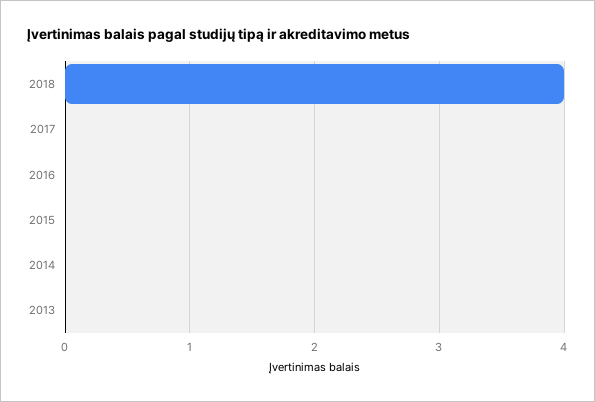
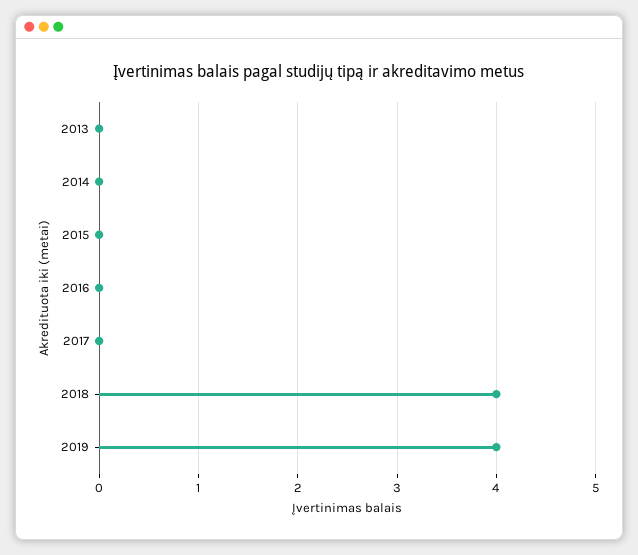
2019: none -> 4

